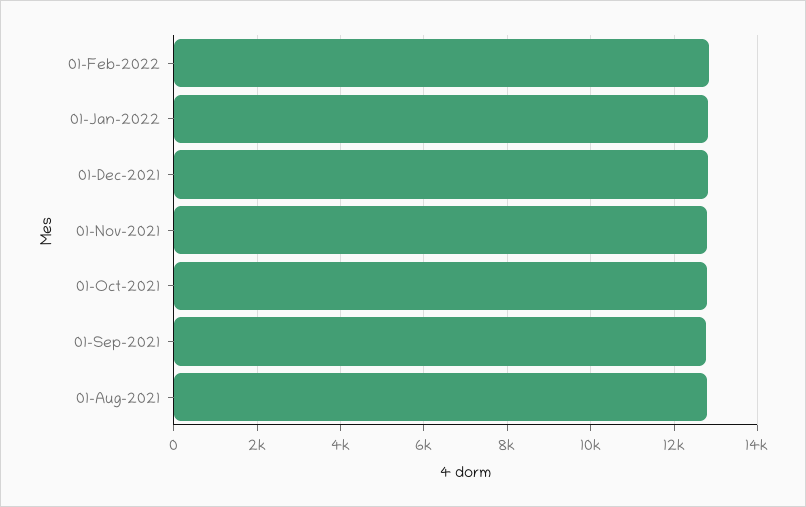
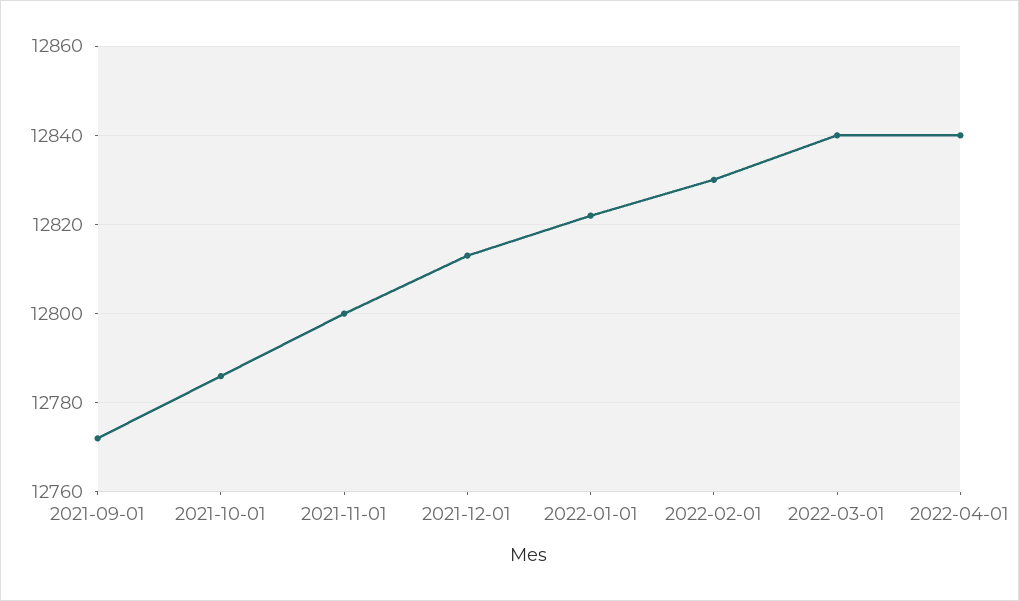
01-Aug-2021: 12800 -> none
2022-03-01: none -> 12840
2022-04-01: none -> 12840

